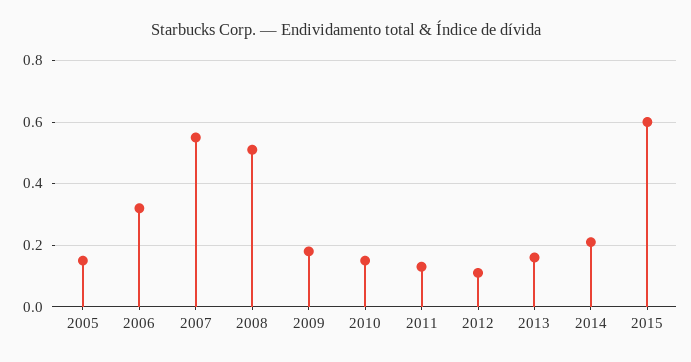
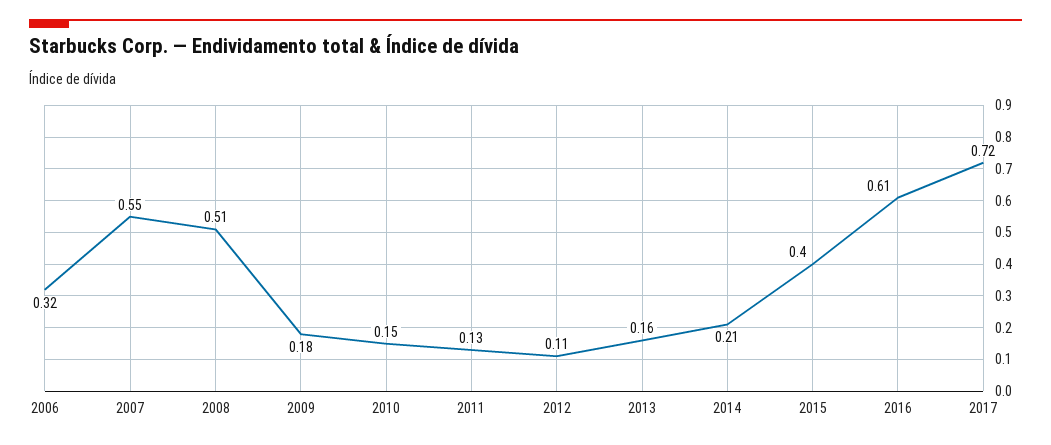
2005: 0.15 -> none
2015: 0.6 -> 0.4
2016: none -> 0.61
2017: none -> 0.72

